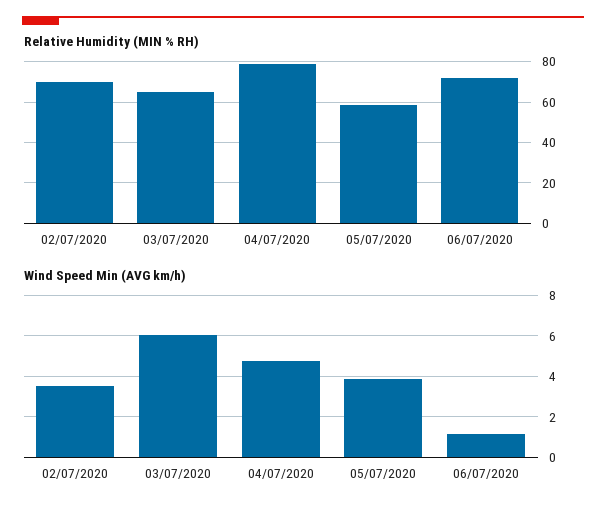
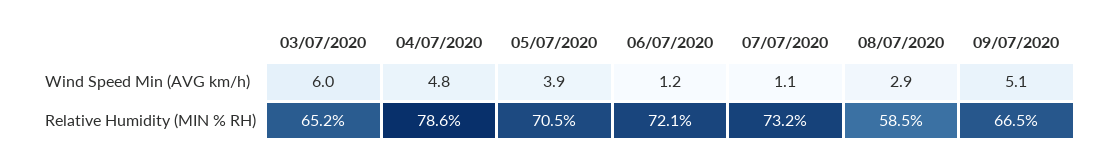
Relative Humidity (MIN % RH), 02/07/2020: 70 -> none
Relative Humidity (MIN % RH), 05/07/2020: 60 -> 70.5
Wind Speed Min (AVG km/h), 02/07/2020: 3.5 -> none
Wind Speed Min (AVG km/h), 07/07/2020: none -> 1.1
Wind Speed Min (AVG km/h), 08/07/2020: none -> 2.9
Wind Speed Min (AVG km/h), 09/07/2020: none -> 5.1
Relative Humidity (MIN % RH), 07/07/2020: none -> 73.2
Relative Humidity (MIN % RH), 08/07/2020: none -> 58.5
Relative Humidity (MIN % RH), 09/07/2020: none -> 66.5

